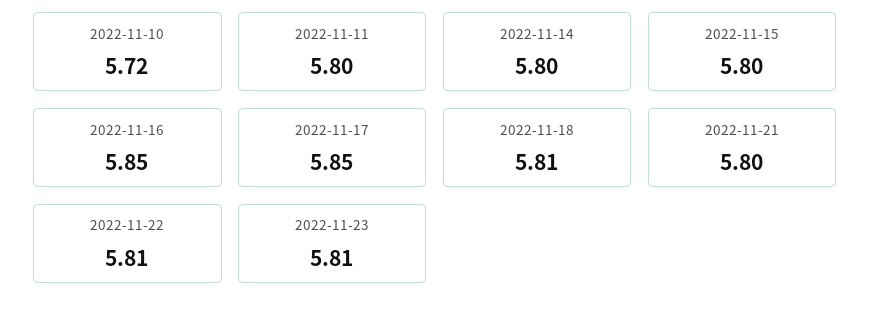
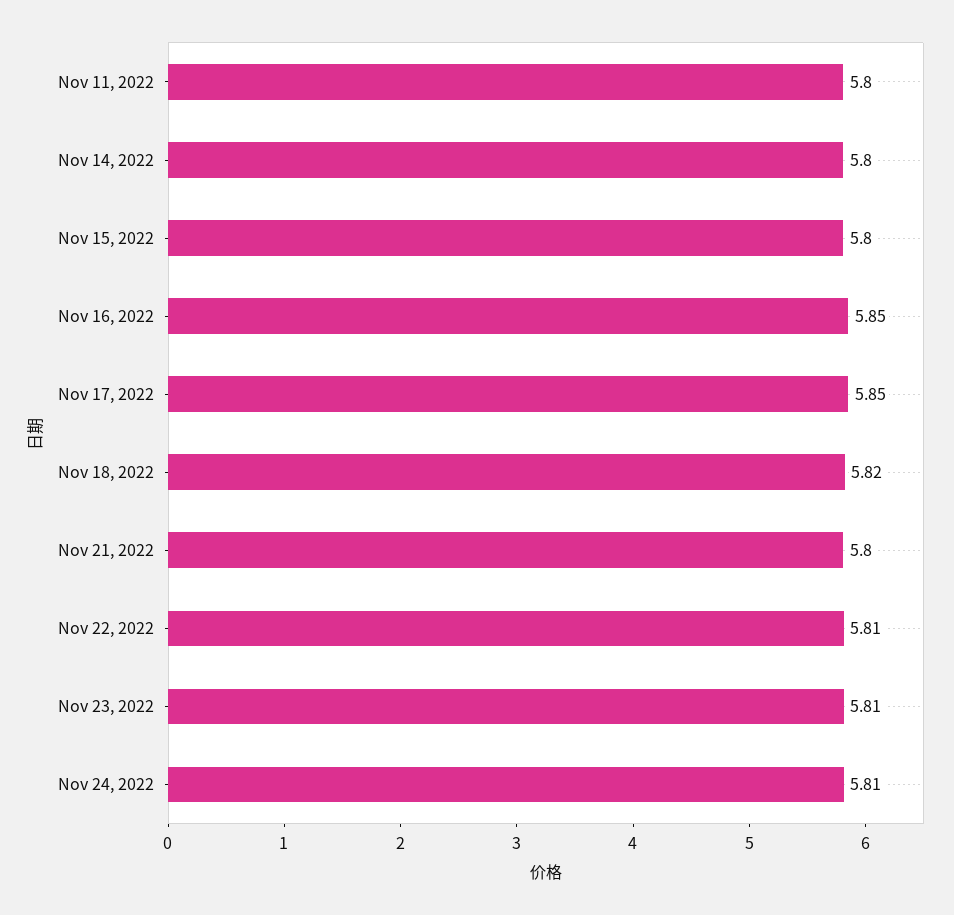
2022-11-10: 5.72 -> none
2022-11-18: 5.81 -> 5.82
Nov 24, 2022: none -> 5.81

